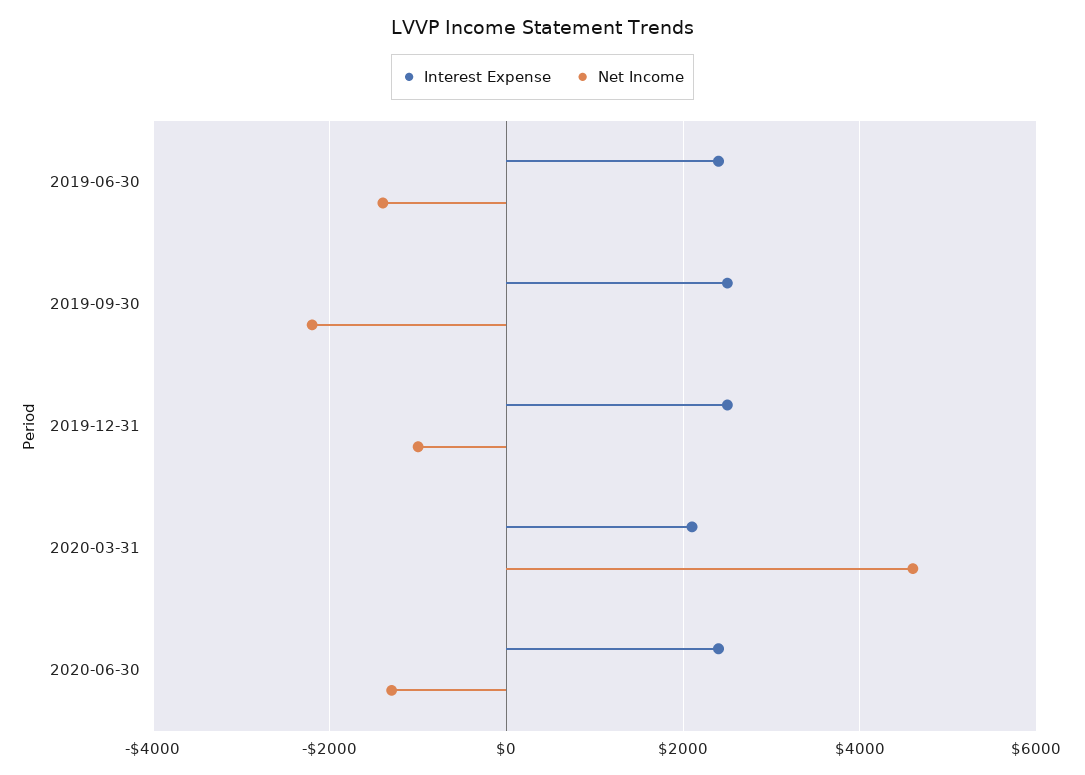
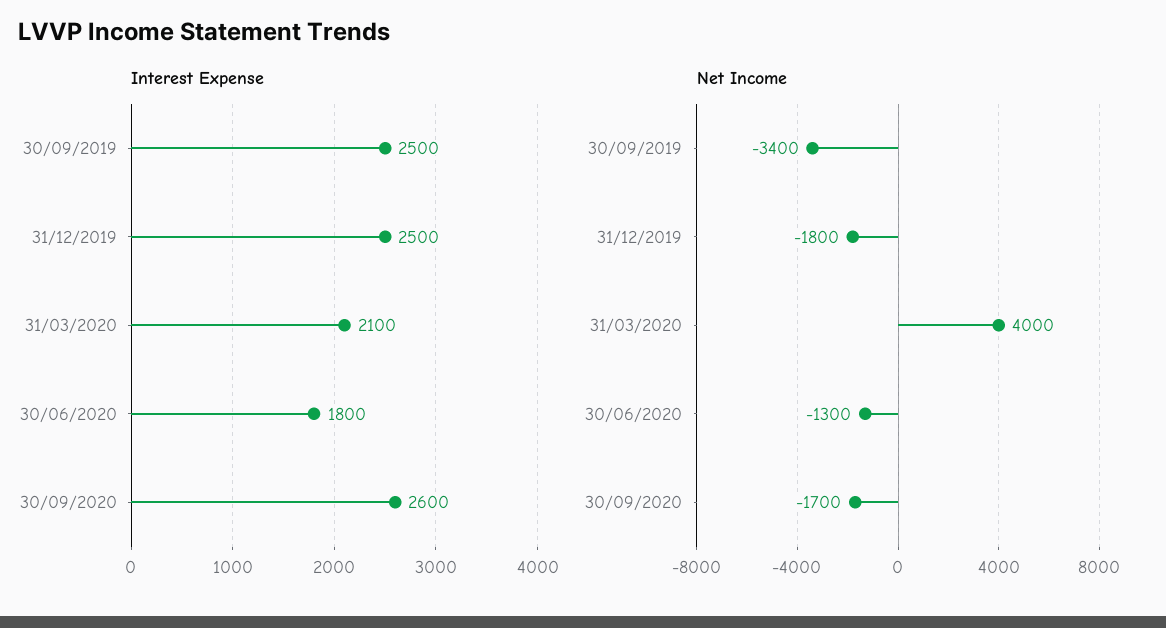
Interest Expense, 2019-06-30: 2400 -> none
Net Income, 2019-06-30: -1400 -> none
Net Income, 2019-09-30: -2200 -> -3400
Net Income, 2019-12-31: -1000 -> -1800
Net Income, 2020-03-31: 4600 -> 4000
Interest Expense, 2020-06-30: 2400 -> 1800
Interest Expense, 30/09/2020: none -> 2600
Net Income, 30/09/2020: none -> -1700

